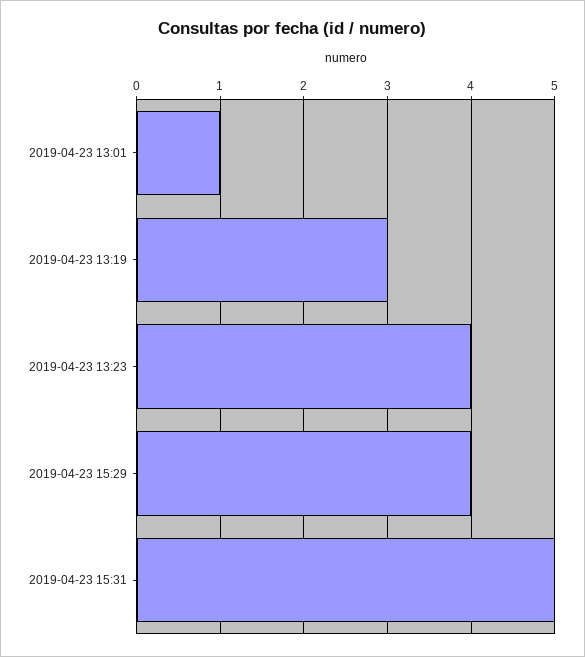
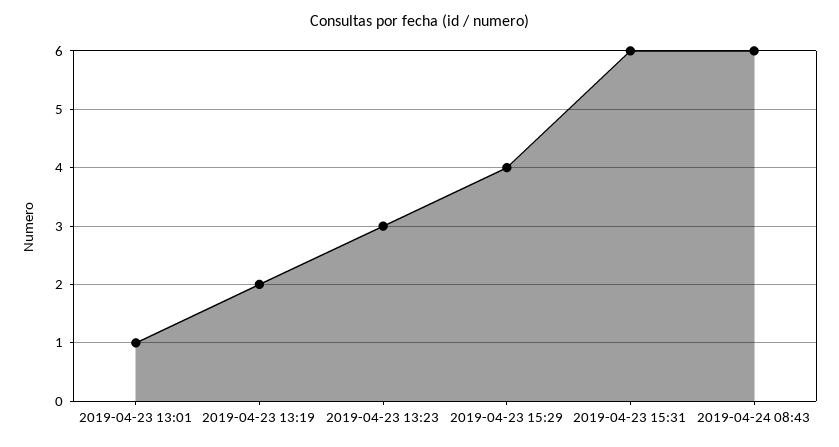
2019-04-23 13:19: 3 -> 2
2019-04-23 13:23: 4 -> 3
2019-04-23 15:31: 5 -> 6
2019-04-24 08:43: none -> 6

